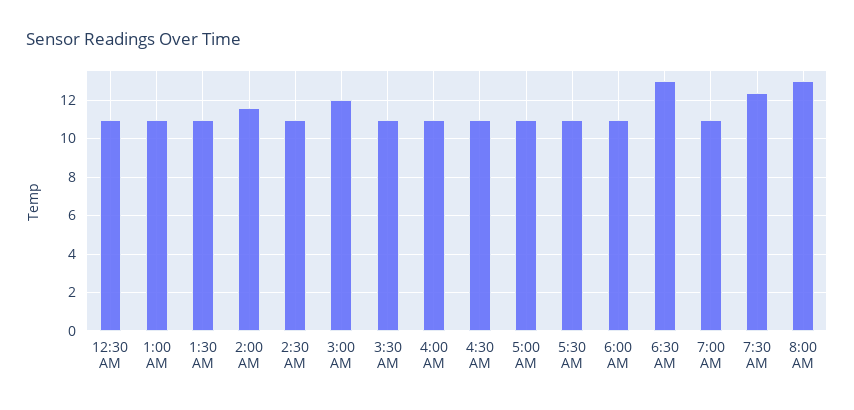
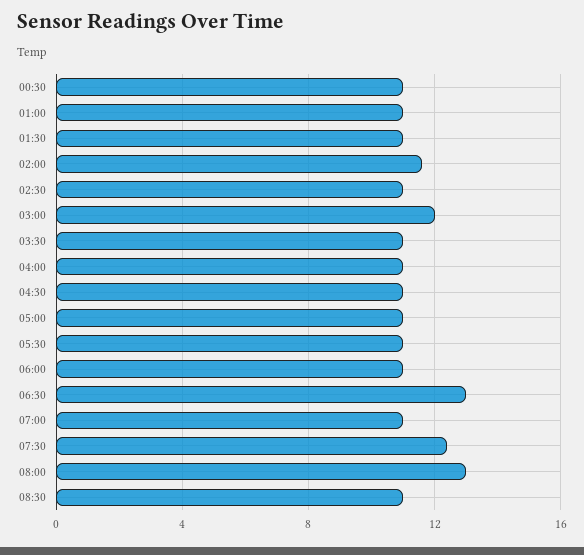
08:30: none -> 11

